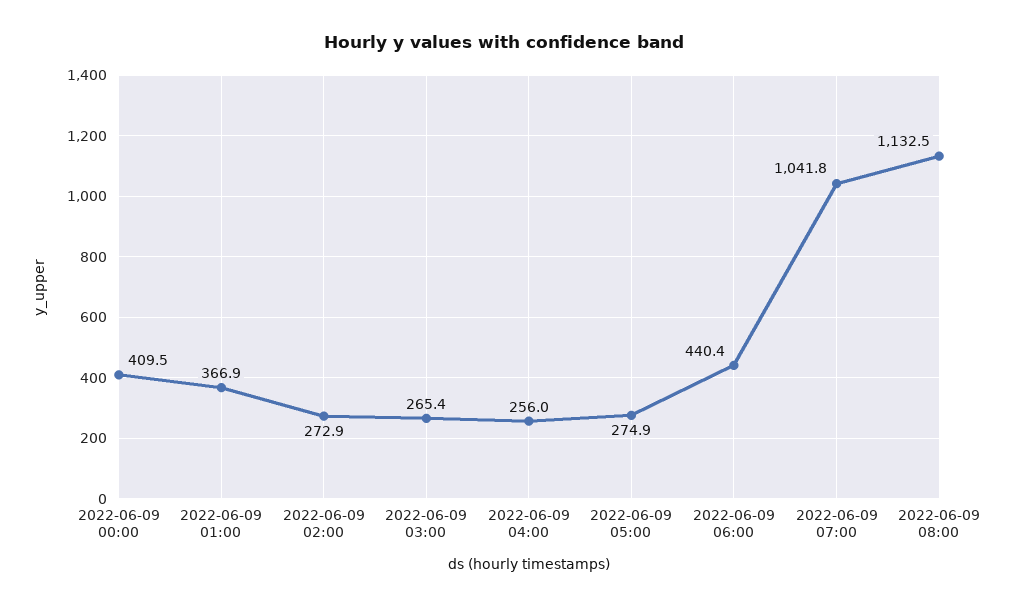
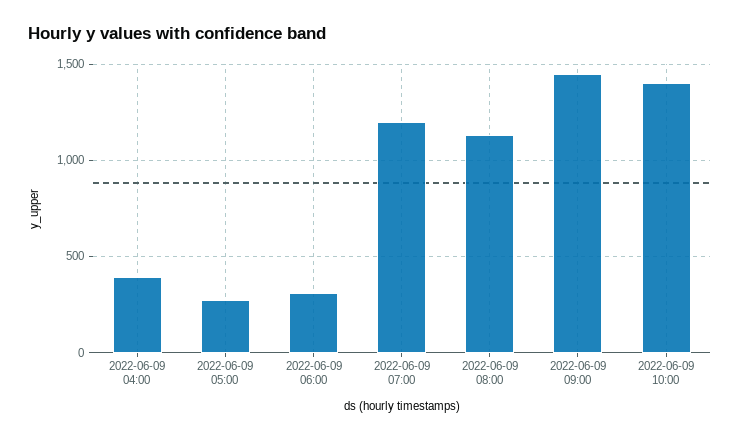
2022-06-09 00:00: 409.5 -> none
2022-06-09 01:00: 366.9 -> none
2022-06-09 02:00: 272.9 -> none
2022-06-09 03:00: 265.4 -> none
2022-06-09 04:00: 256 -> 400
2022-06-09 06:00: 440.4 -> 300
2022-06-09 07:00: 1041.8 -> 1200
2022-06-09 09:00: none -> 1450
2022-06-09 10:00: none -> 1400

